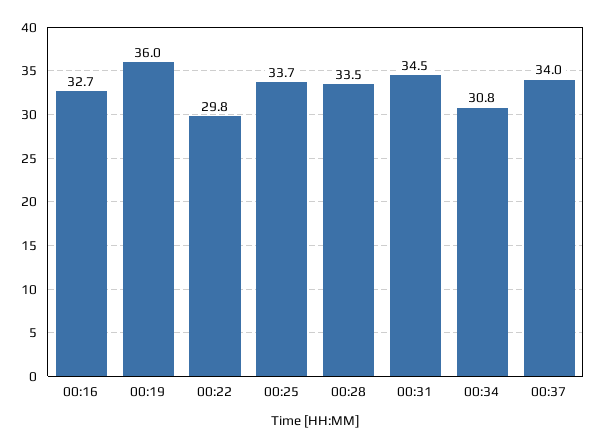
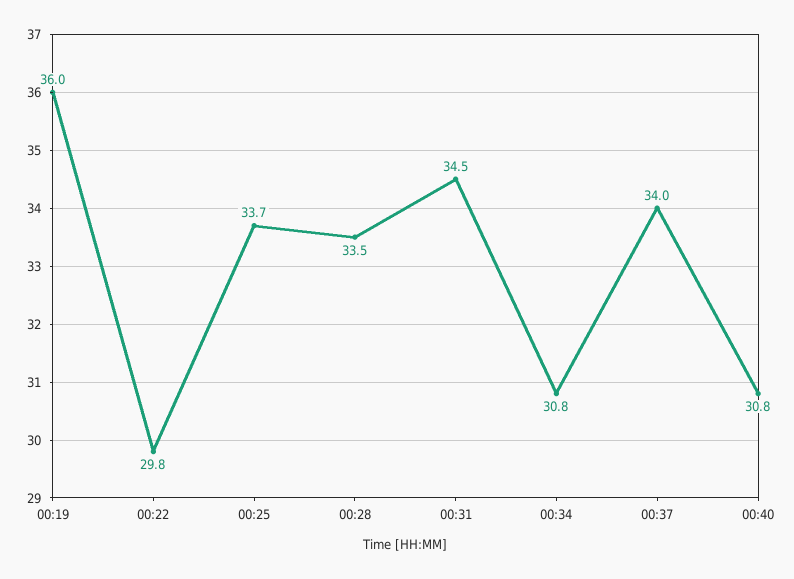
00:16: 32.7 -> none
00:40: none -> 30.8

